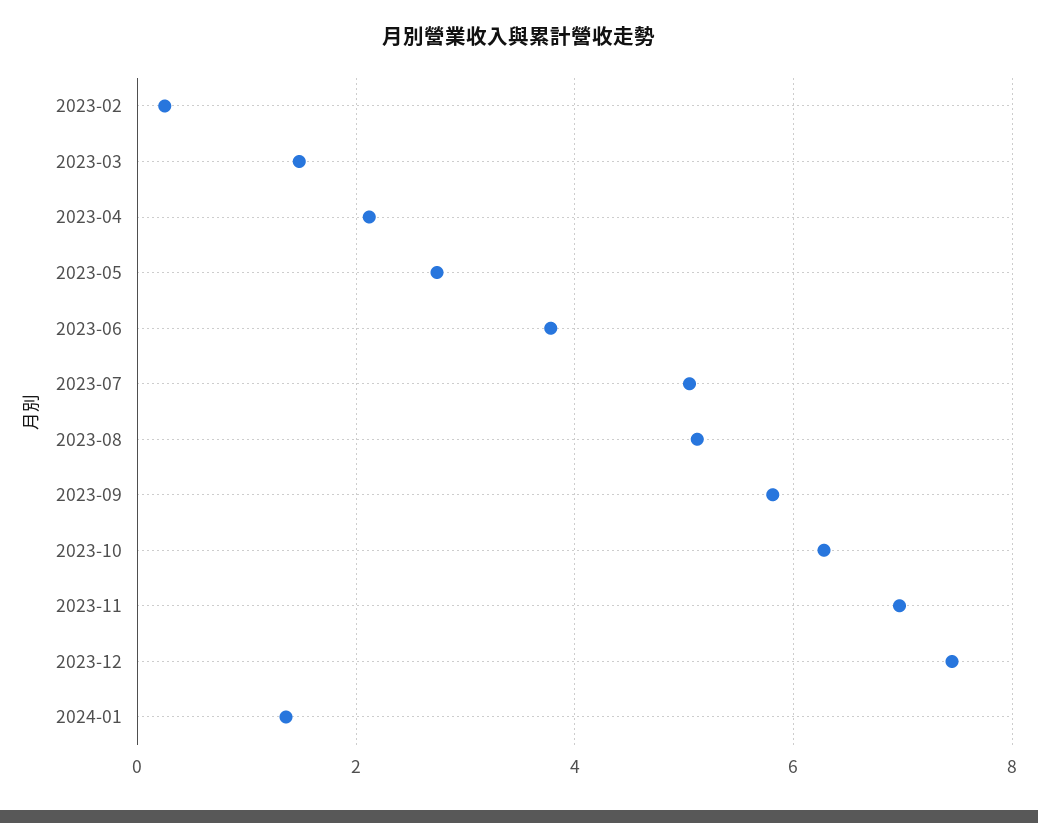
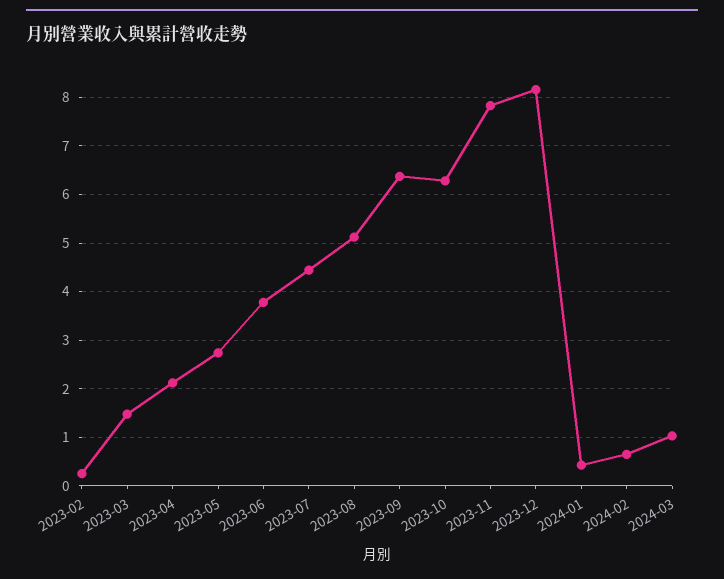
2023-07: 5 -> 4.4
2023-09: 5.8 -> 6.4
2023-11: 7 -> 7.8
2023-12: 7.4 -> 8.2
2024-01: 1.4 -> 0.4
2024-02: none -> 0.6
2024-03: none -> 1

